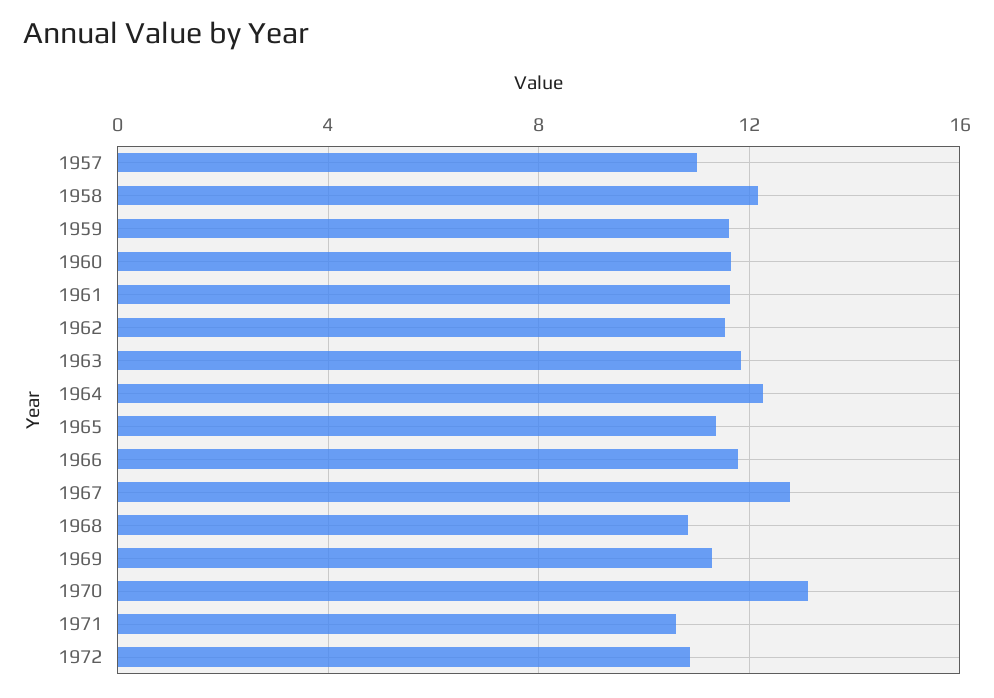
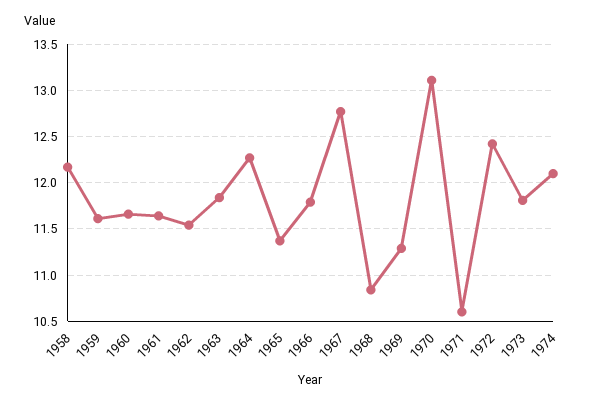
1957: 11 -> none
1972: 11 -> 12.4
1973: none -> 11.8
1974: none -> 12.1

